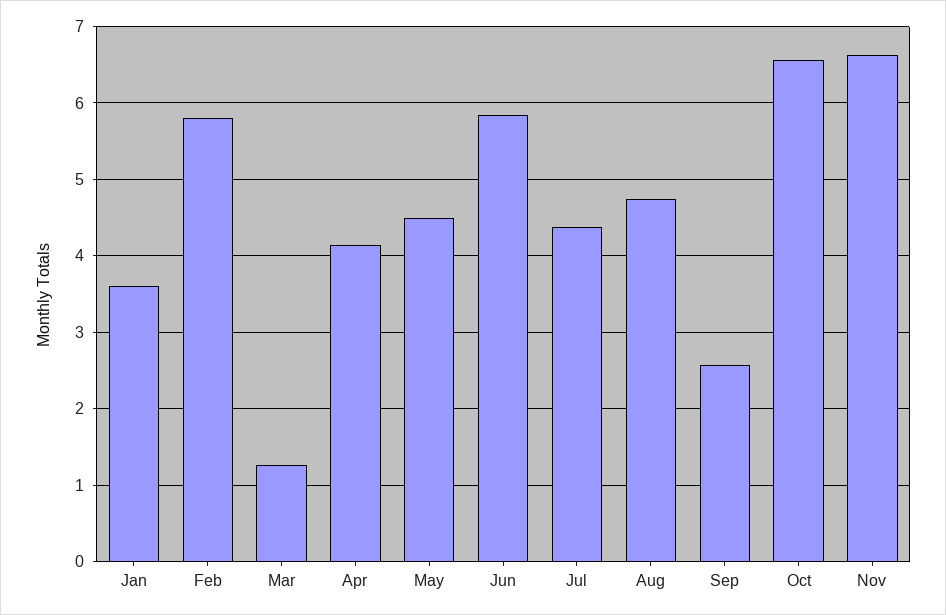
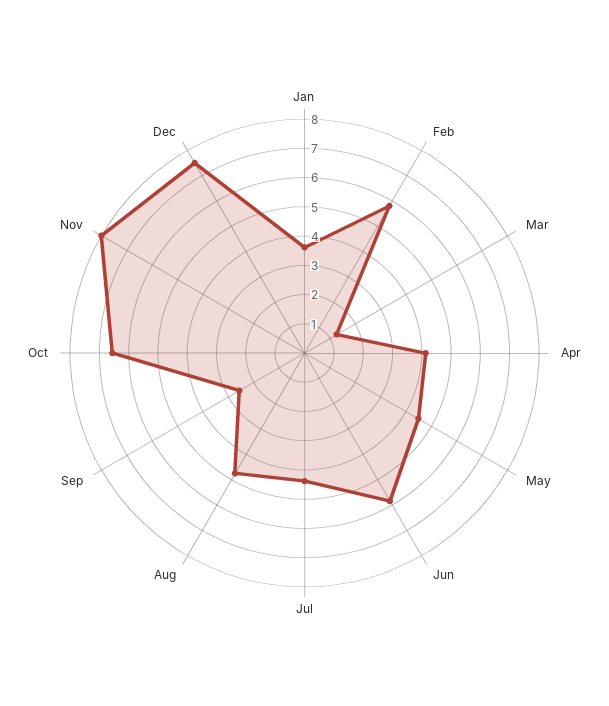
Nov: 6.6 -> 8
Dec: none -> 7.5

